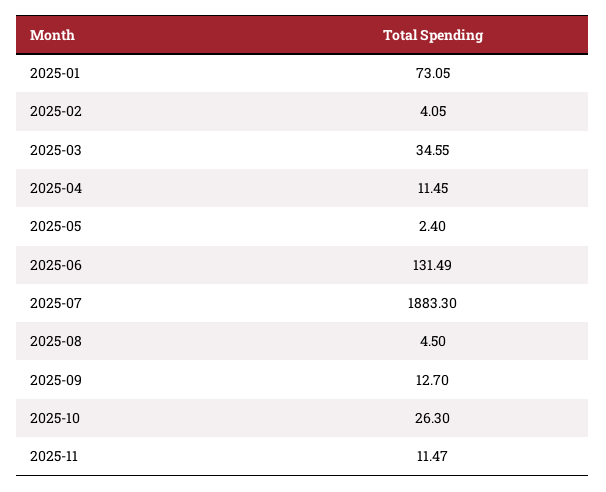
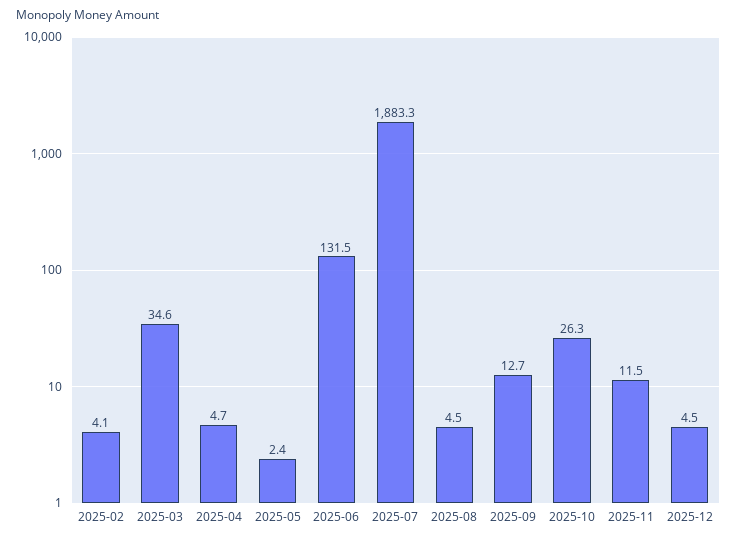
2025-01: 73.05 -> none
2025-04: 11.45 -> 4.7
2025-12: none -> 4.5

